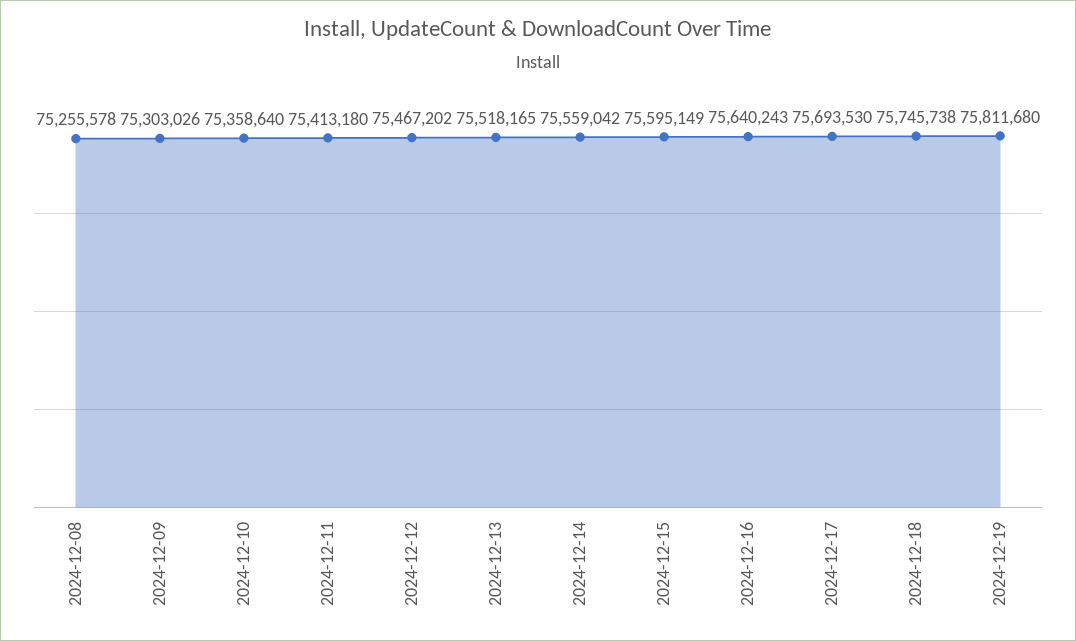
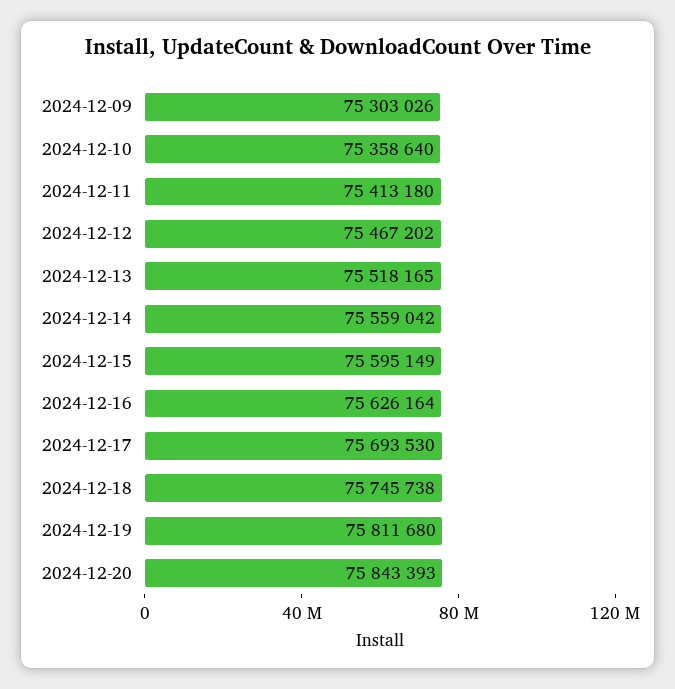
2024-12-08: 75255578 -> none
2024-12-16: 75640243 -> 75626164
2024-12-20: none -> 75843393

